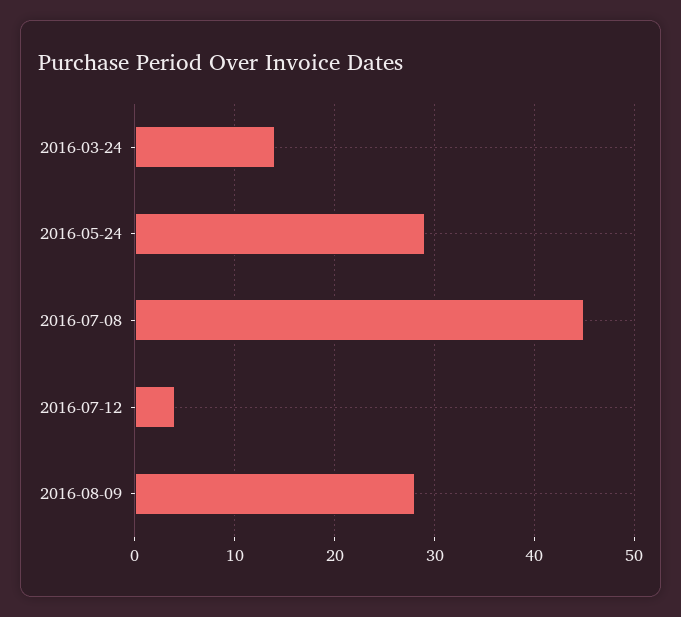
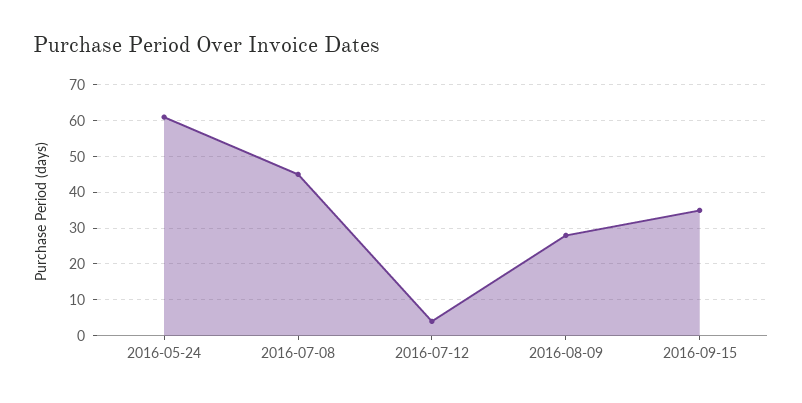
2016-03-24: 14 -> none
2016-05-24: 29 -> 60
2016-09-15: none -> 35

